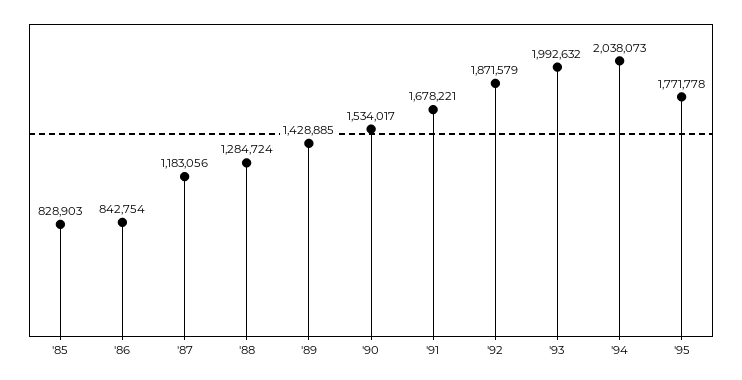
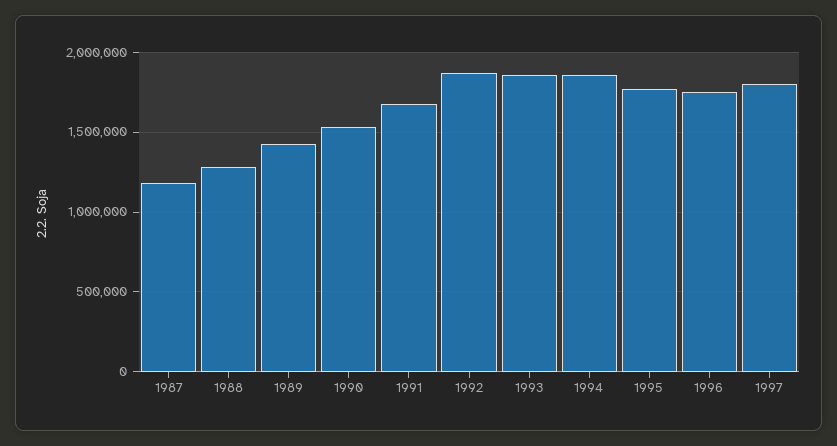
'85: 828903 -> none
'86: 842754 -> none
'93: 1992632 -> 1850000
'94: 2038073 -> 1850000
1996: none -> 1750000
1997: none -> 1800000

